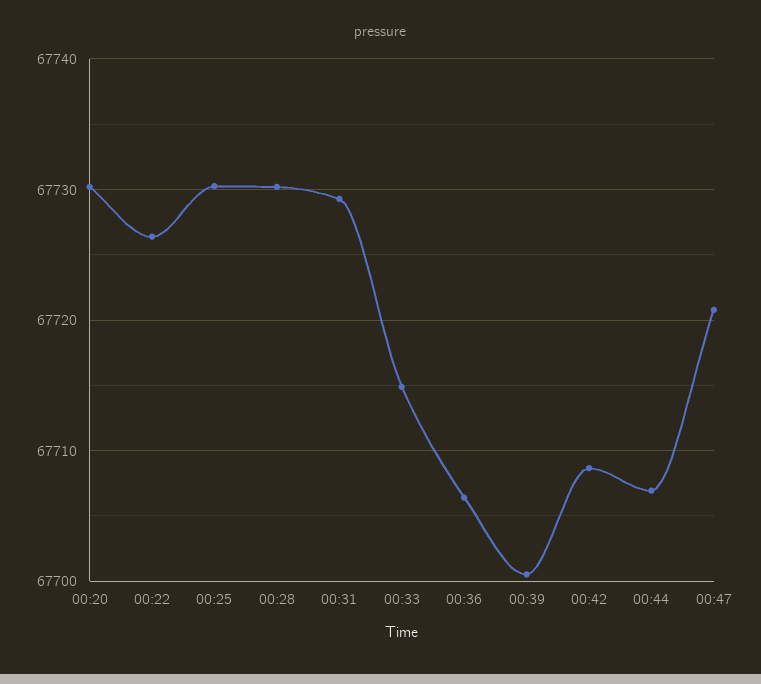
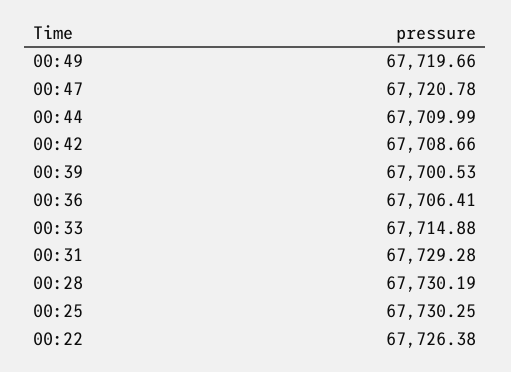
00:20: 67730 -> none
00:44: 67707 -> 67709.99
00:49: none -> 67719.66

